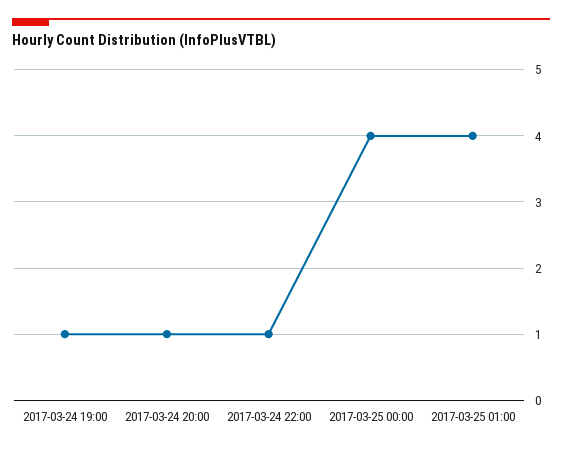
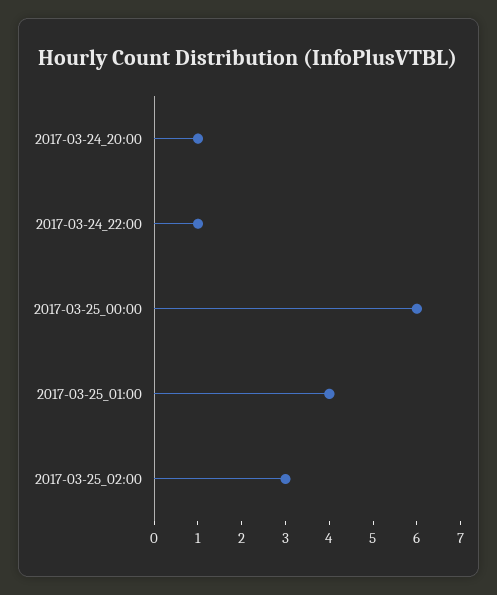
2017-03-24 19:00: 1 -> none
2017-03-25 00:00: 4 -> 6
2017-03-25_02:00: none -> 3

